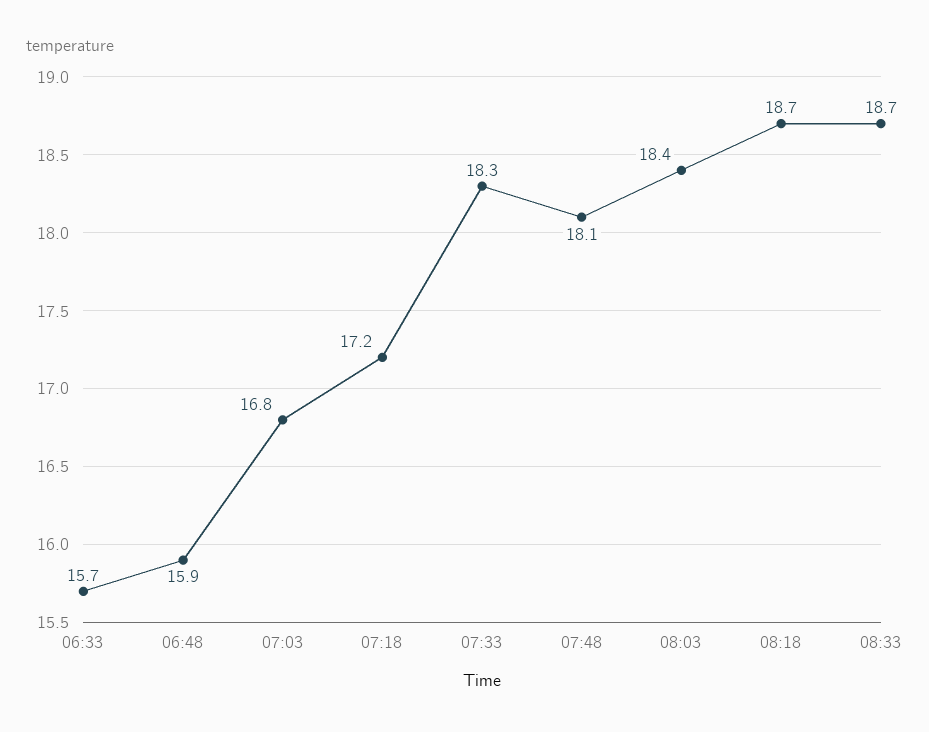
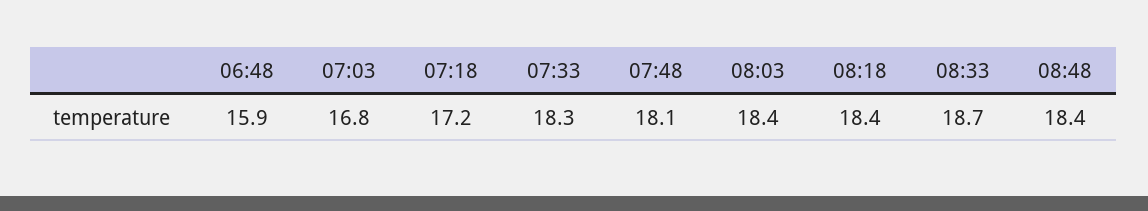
06:33: 15.7 -> none
08:18: 18.7 -> 18.4
08:48: none -> 18.4

